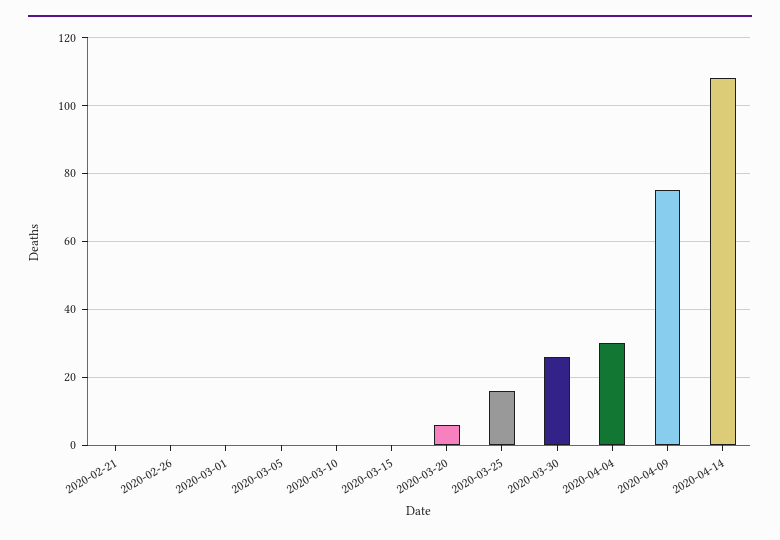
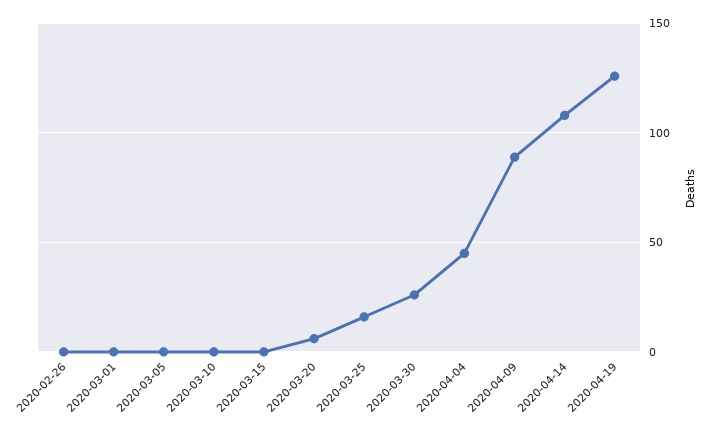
2020-02-21: 0 -> none
2020-04-04: 30 -> 45
2020-04-09: 75 -> 90
2020-04-19: none -> 125

